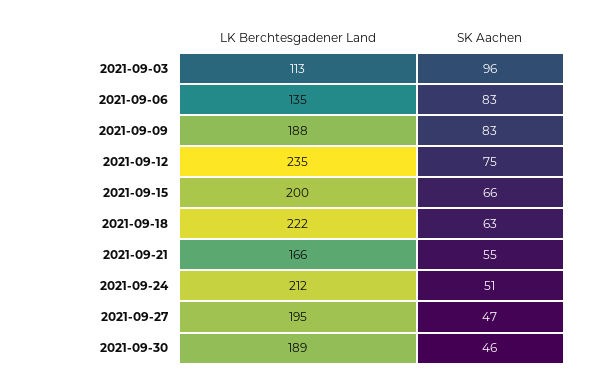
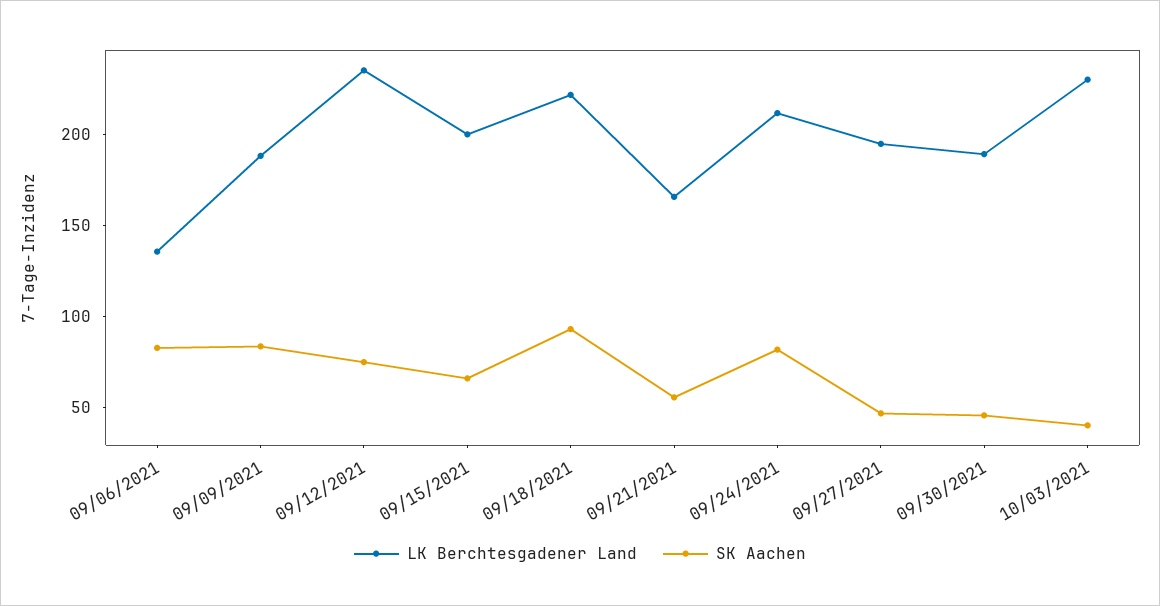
LK Berchtesgadener Land, 2021-09-03: 113 -> none
SK Aachen, 2021-09-03: 96 -> none
SK Aachen, 2021-09-18: 63 -> 90
SK Aachen, 2021-09-24: 51 -> 80
LK Berchtesgadener Land, 10/03/2021: none -> 230
SK Aachen, 10/03/2021: none -> 40

